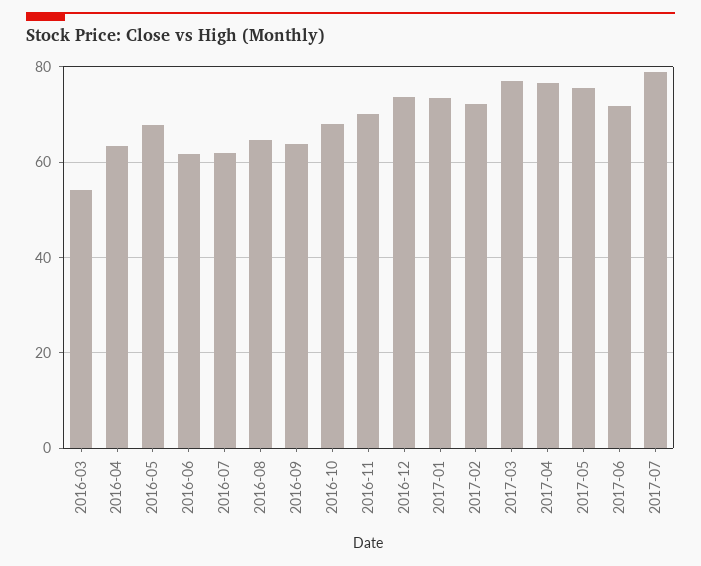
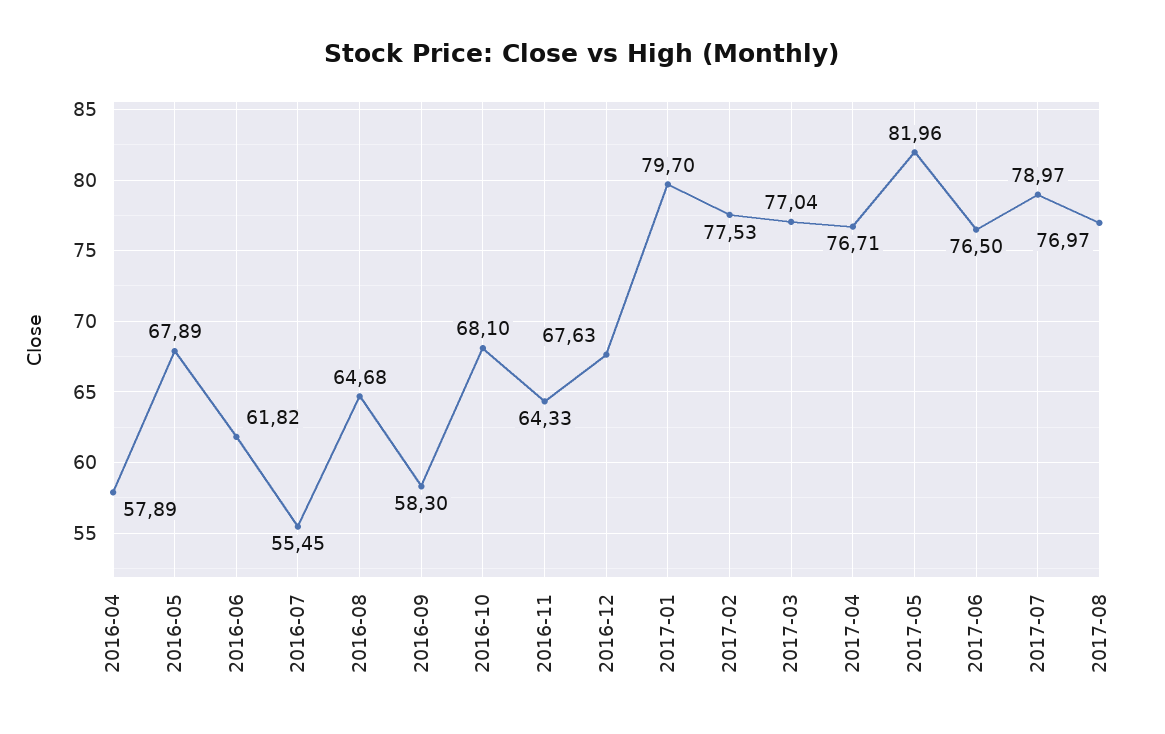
2016-03: 54 -> none
2016-04: 64 -> 57.89
2016-07: 62 -> 55.45
2016-09: 64 -> 58.3
2016-11: 70 -> 64.33
2016-12: 74 -> 67.63
2017-01: 74 -> 79.7
2017-02: 72 -> 77.53
2017-05: 76 -> 81.96
2017-06: 72 -> 76.5
2017-08: none -> 76.97

